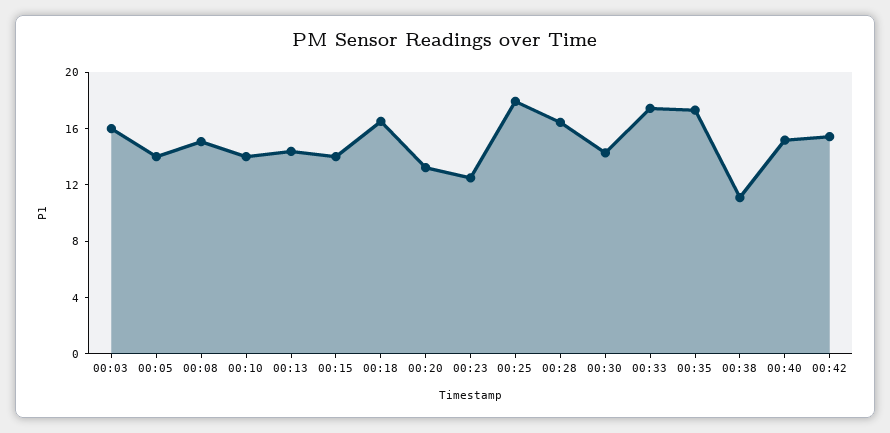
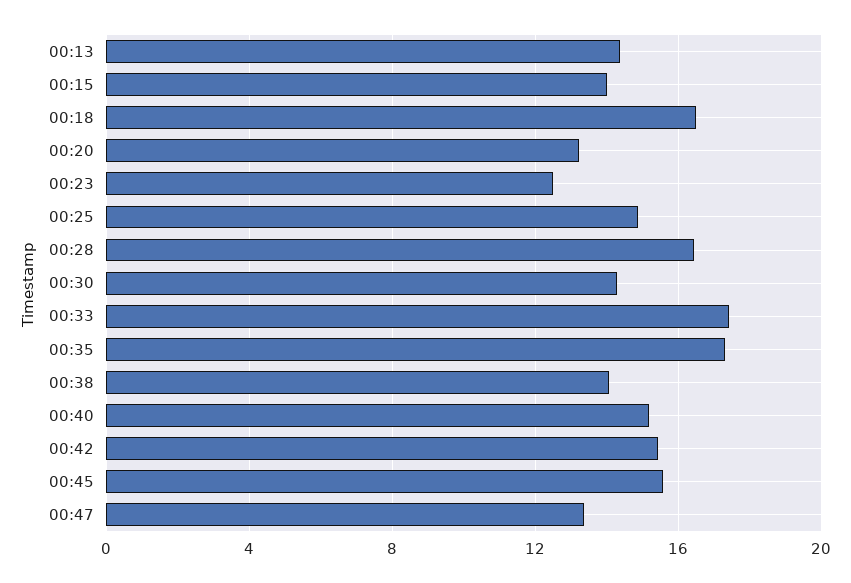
00:03: 16 -> none
00:05: 14 -> none
00:08: 15 -> none
00:10: 14 -> none
00:25: 18 -> 15
00:38: 11 -> 14
00:45: none -> 15.5
00:47: none -> 13.5

